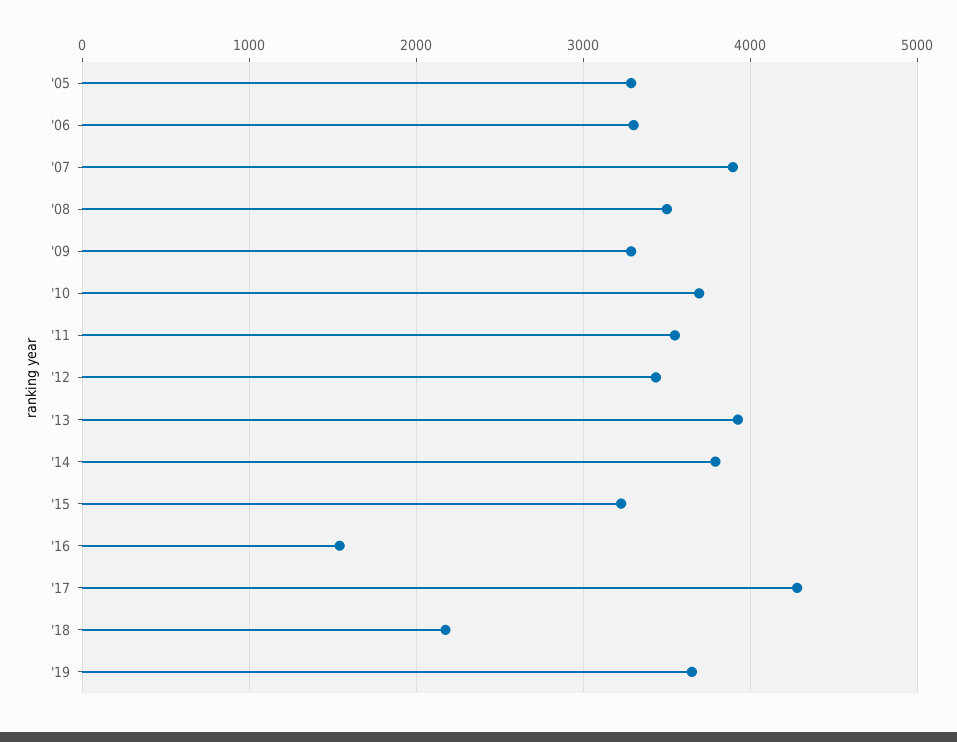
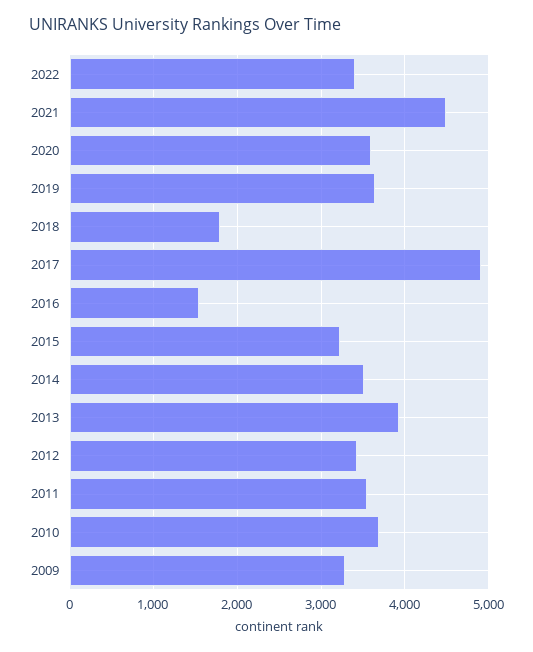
'05: 3300 -> none
'06: 3300 -> none
'07: 3900 -> none
'08: 3500 -> none
'14: 3800 -> 3500
'17: 4300 -> 4900
'18: 2200 -> 1800
2022: none -> 3400
2021: none -> 4500
2020: none -> 3600

